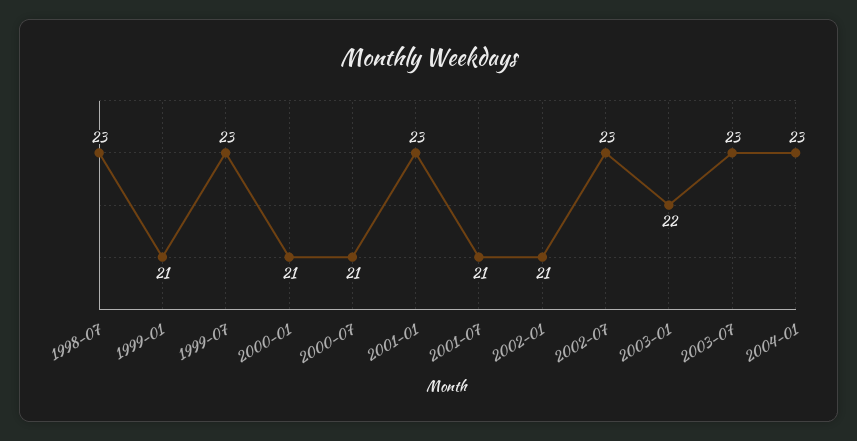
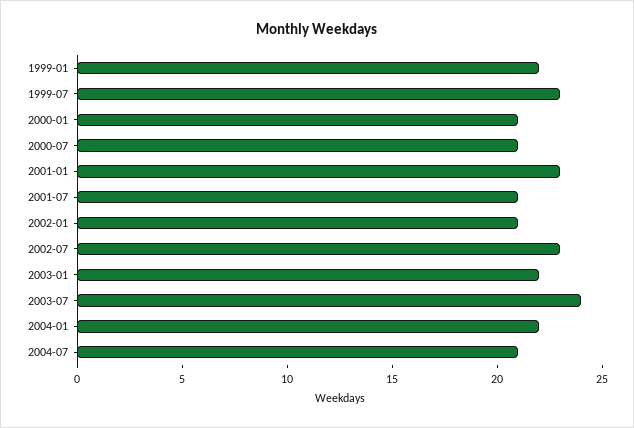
1998-07: 23 -> none
1999-01: 21 -> 22
2003-07: 23 -> 24
2004-01: 23 -> 22
2004-07: none -> 21

